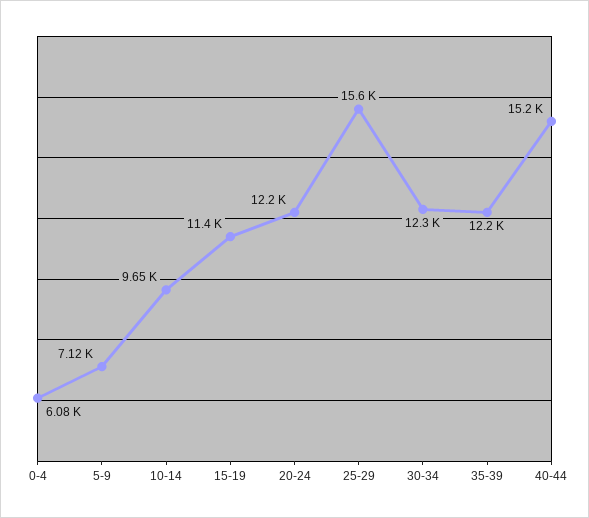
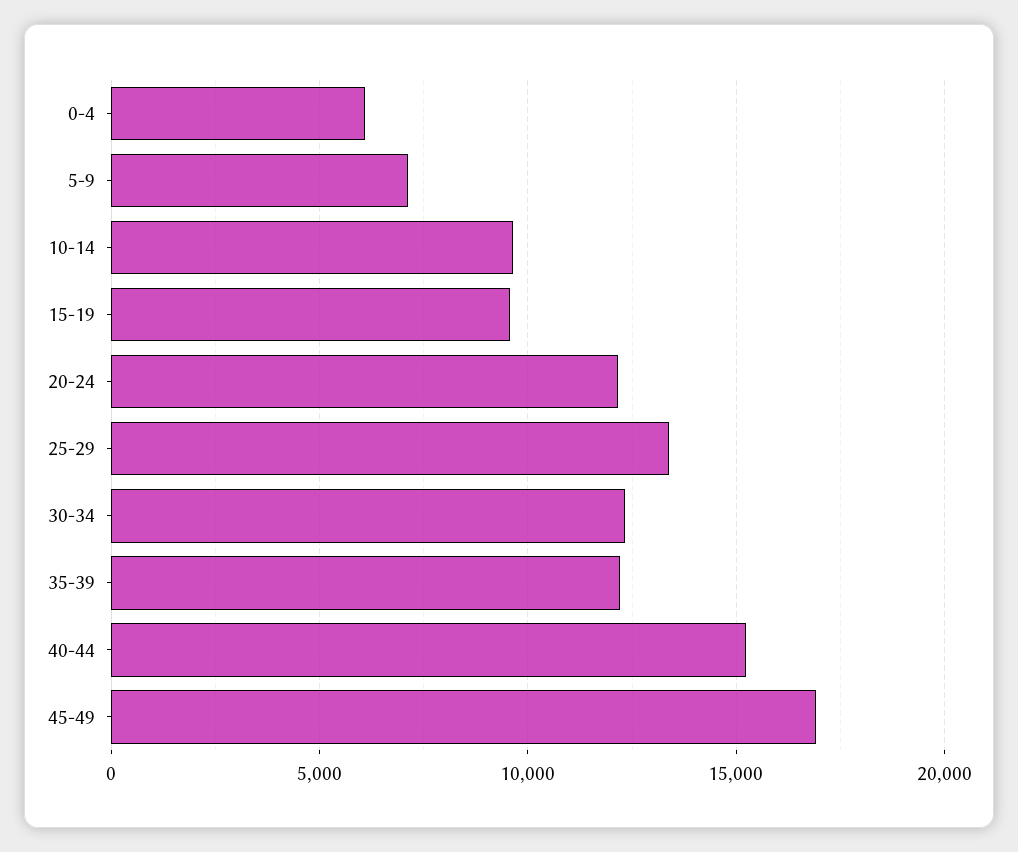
15-19: 11400 -> 9500
25-29: 15600 -> 13500
45-49: none -> 17000

